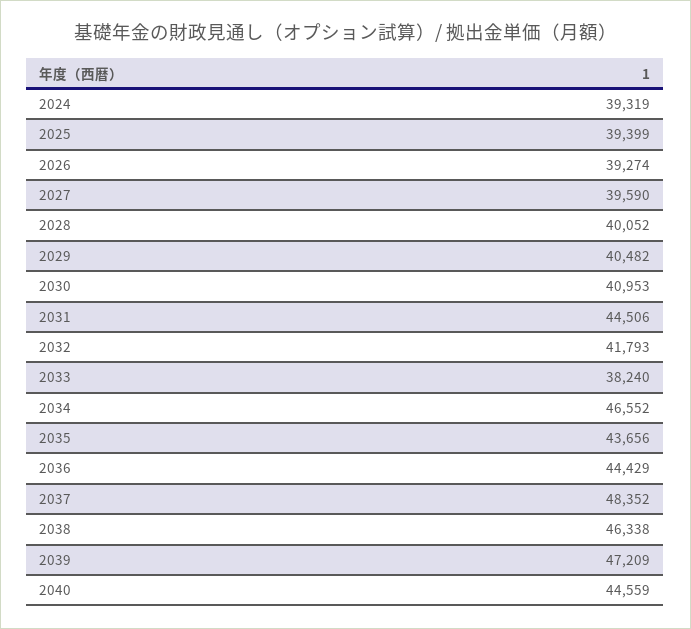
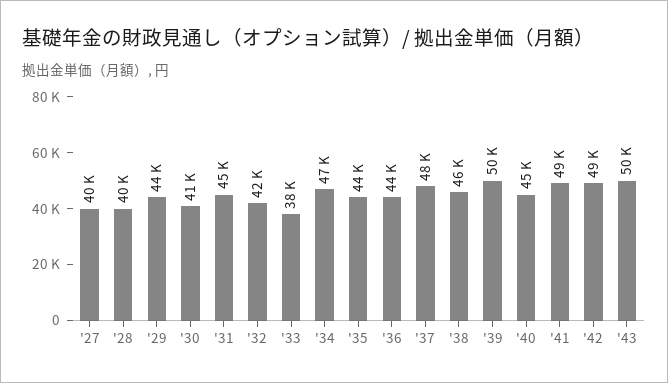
2024: 39319 -> none
2025: 39399 -> none
2026: 39274 -> none
2029: 40482 -> 44000
2039: 47209 -> 50000
'41: none -> 49000
'42: none -> 49000
'43: none -> 50000

